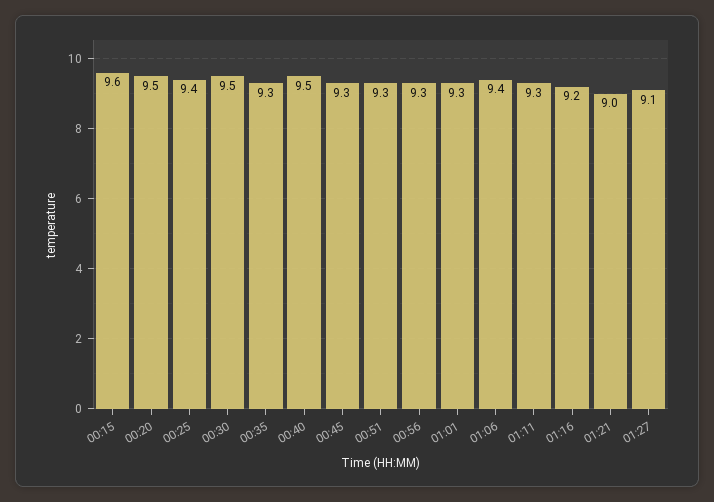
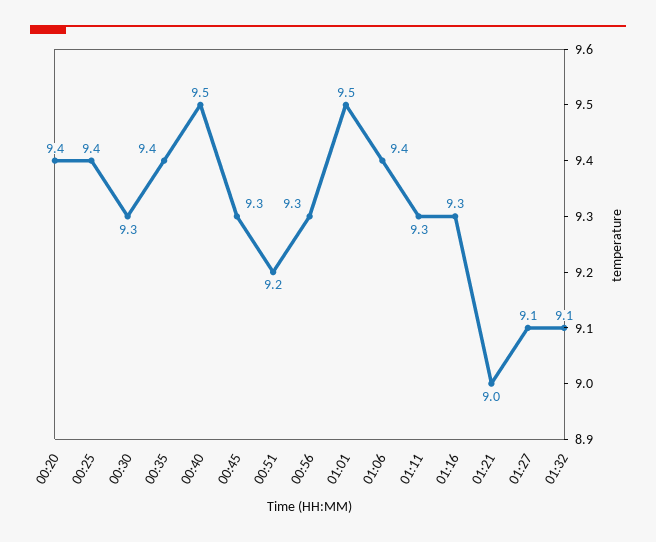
00:15: 9.6 -> none
00:20: 9.5 -> 9.4
00:30: 9.5 -> 9.3
00:35: 9.3 -> 9.4
00:51: 9.3 -> 9.2
01:01: 9.3 -> 9.5
01:16: 9.2 -> 9.3
01:32: none -> 9.1

